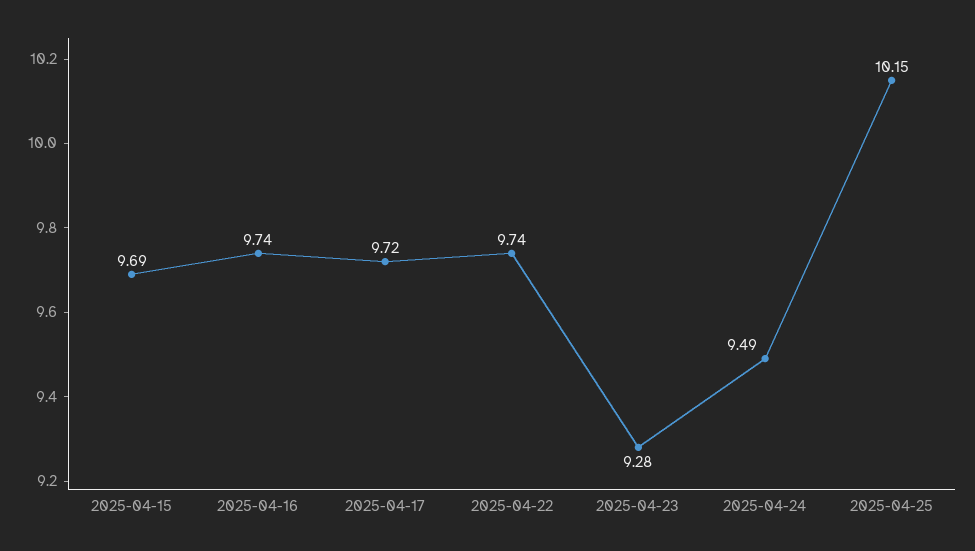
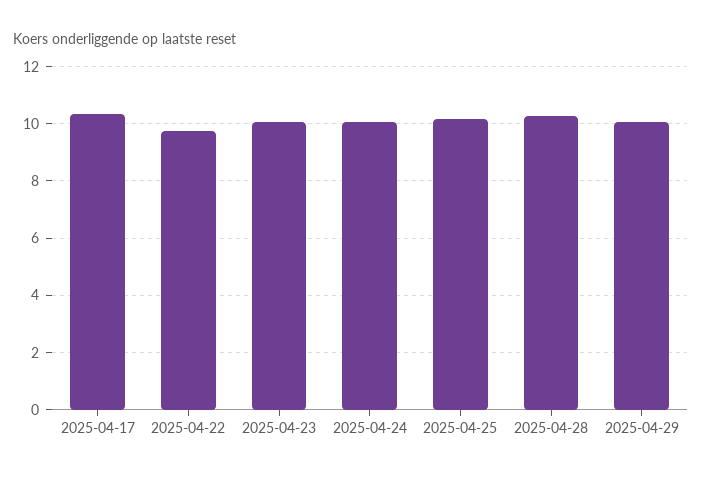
2025-04-15: 9.69 -> none
2025-04-16: 9.74 -> none
2025-04-17: 9.72 -> 10.25
2025-04-23: 9.28 -> 10
2025-04-24: 9.49 -> 10
2025-04-28: none -> 10.25
2025-04-29: none -> 10

